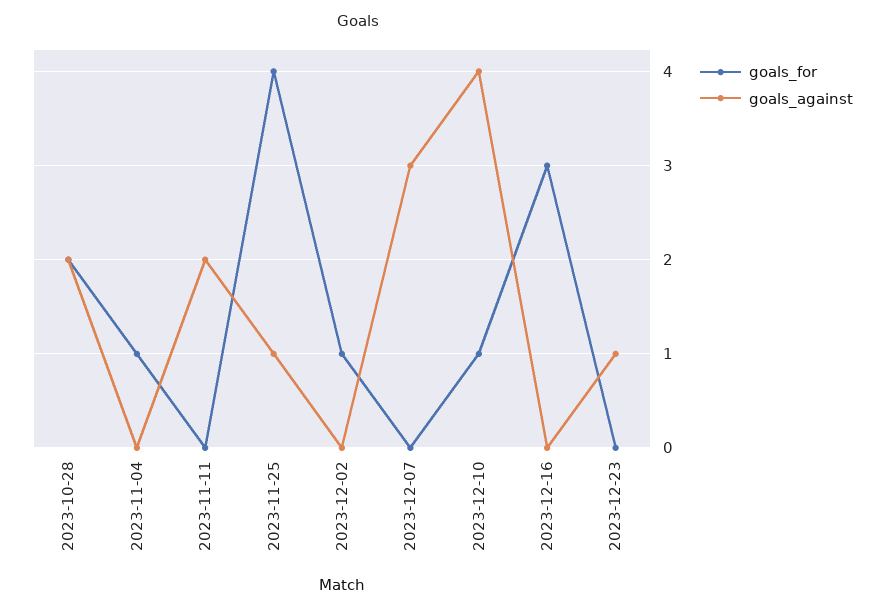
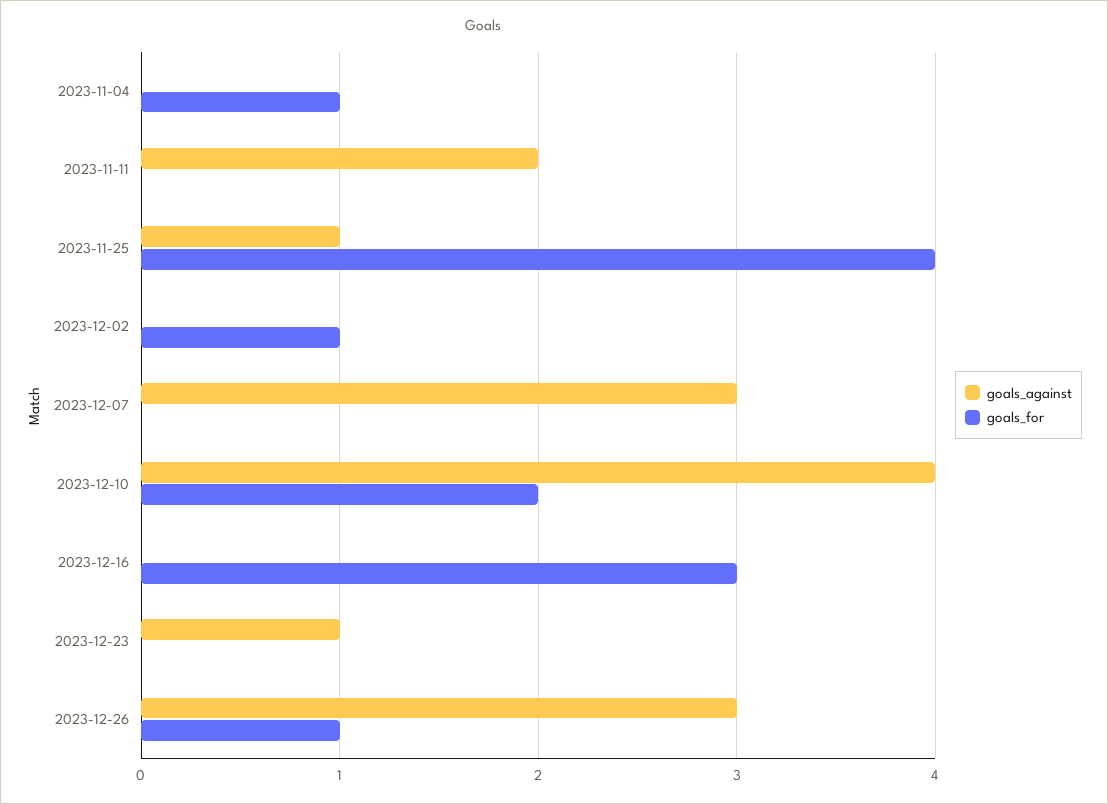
goals_for, 2023-10-28: 2 -> none
goals_against, 2023-10-28: 2 -> none
goals_for, 2023-12-10: 1 -> 2
goals_against, 2023-12-26: none -> 3
goals_for, 2023-12-26: none -> 1

